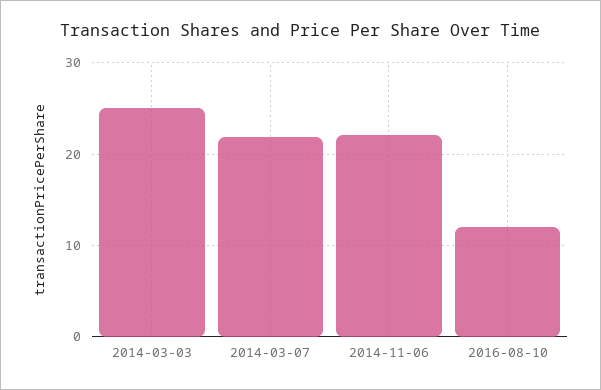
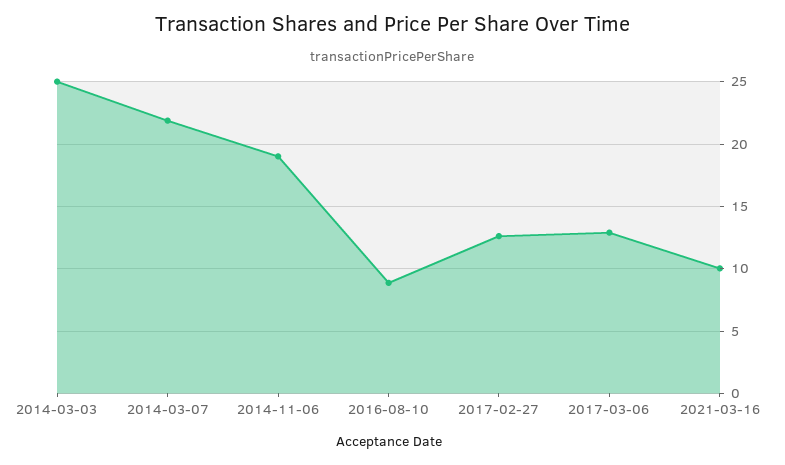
2014-11-06: 22 -> 19
2016-08-10: 12 -> 9
2017-02-27: none -> 12.5
2017-03-06: none -> 13
2021-03-16: none -> 10

